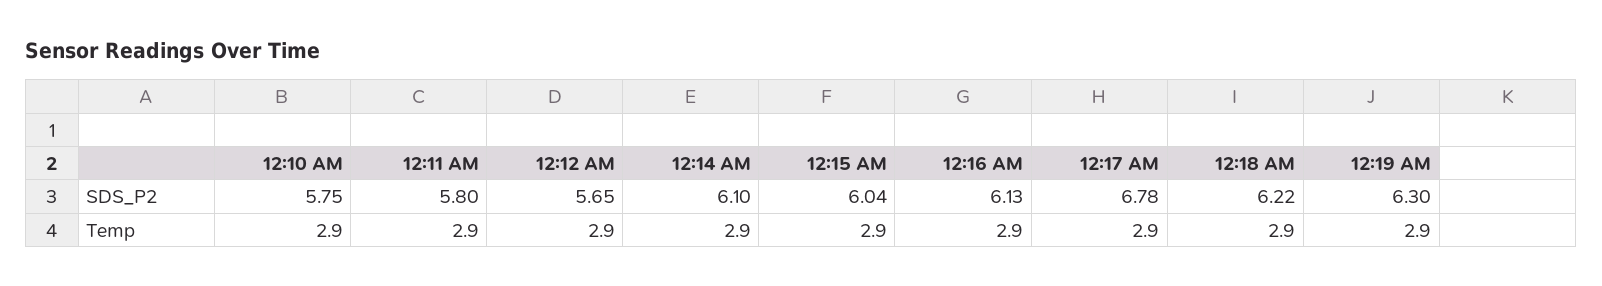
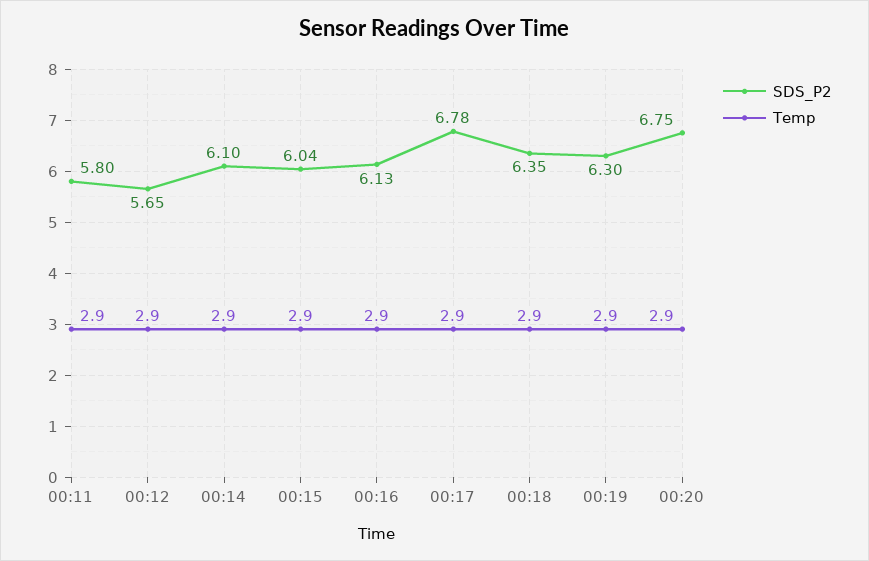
SDS_P2, 12:10 AM: 5.75 -> none
SDS_P2, 12:18 AM: 6.22 -> 6.35
Temp, 12:10 AM: 2.9 -> none
SDS_P2, 00:20: none -> 6.75
Temp, 00:20: none -> 2.9

